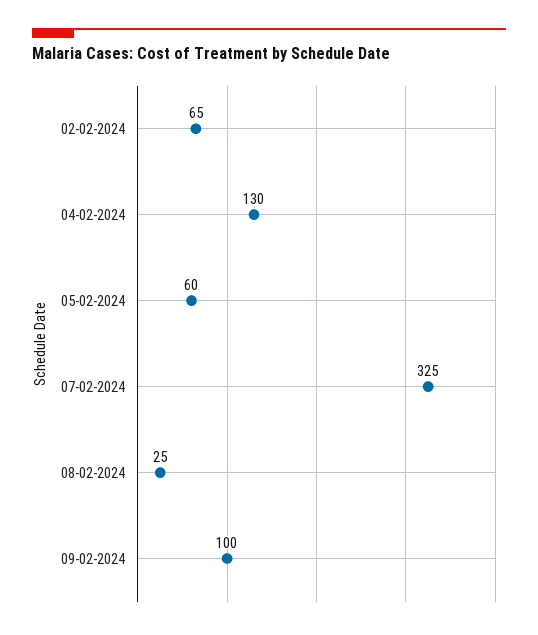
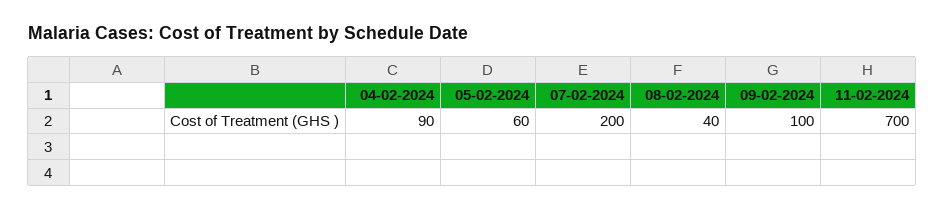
02-02-2024: 65 -> none
04-02-2024: 130 -> 90
07-02-2024: 325 -> 200
08-02-2024: 25 -> 40
11-02-2024: none -> 700

